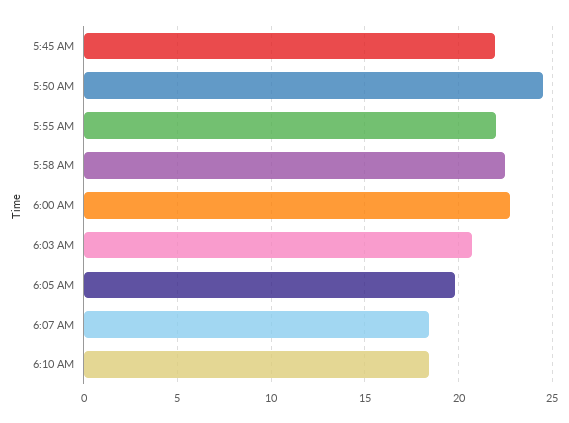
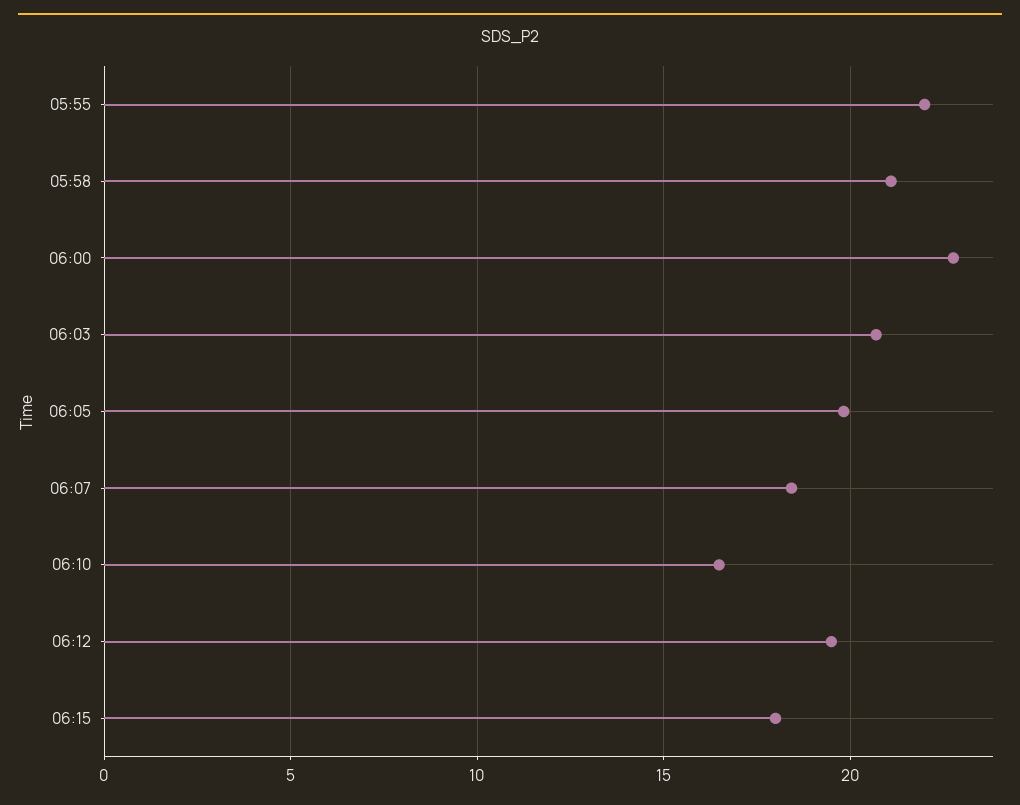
5:45 AM: 22 -> none
5:50 AM: 24.5 -> none
5:58 AM: 22.5 -> 21
6:10 AM: 18.5 -> 16.5
06:12: none -> 19.5
06:15: none -> 18

